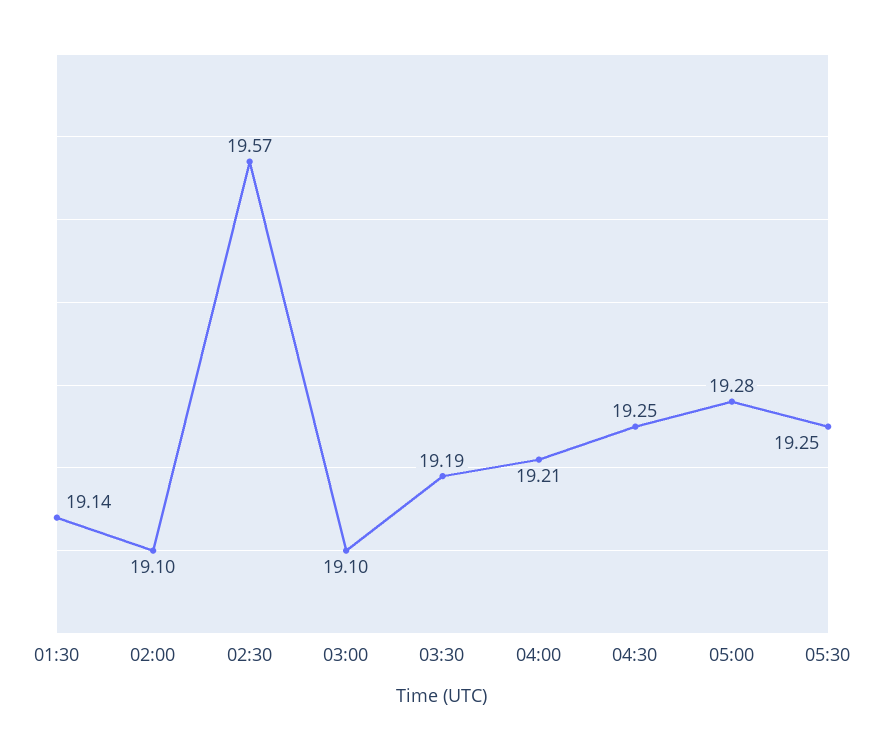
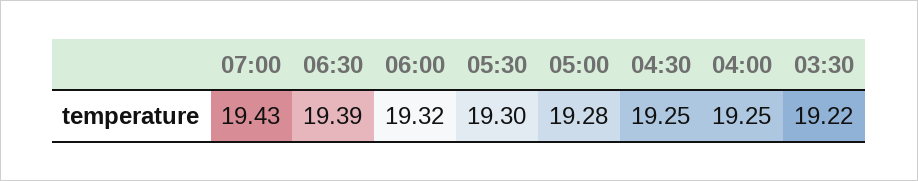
01:30: 19.14 -> none
02:00: 19.1 -> none
02:30: 19.57 -> none
03:00: 19.1 -> none
03:30: 19.19 -> 19.22
04:00: 19.21 -> 19.25
05:30: 19.25 -> 19.3
07:00: none -> 19.43
06:30: none -> 19.39
06:00: none -> 19.32

